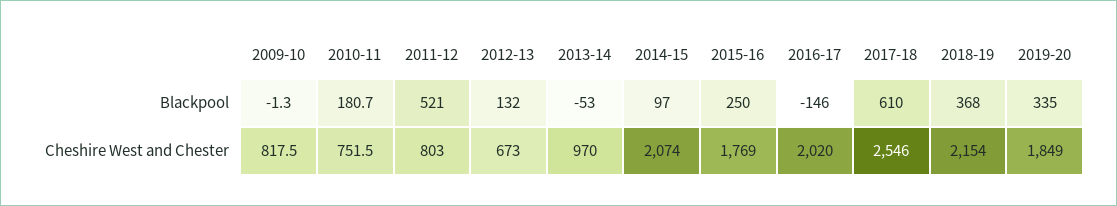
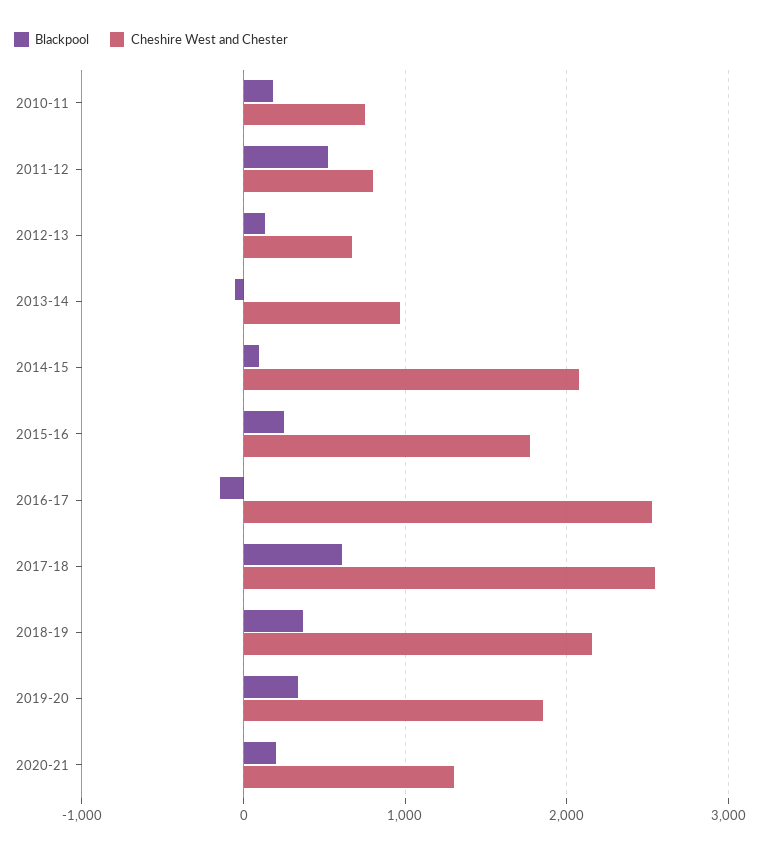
Blackpool, 2009-10: -1.3 -> none
Cheshire West and Chester, 2009-10: 817.5 -> none
Cheshire West and Chester, 2016-17: 2020 -> 2500
Blackpool, 2020-21: none -> 200
Cheshire West and Chester, 2020-21: none -> 1300

